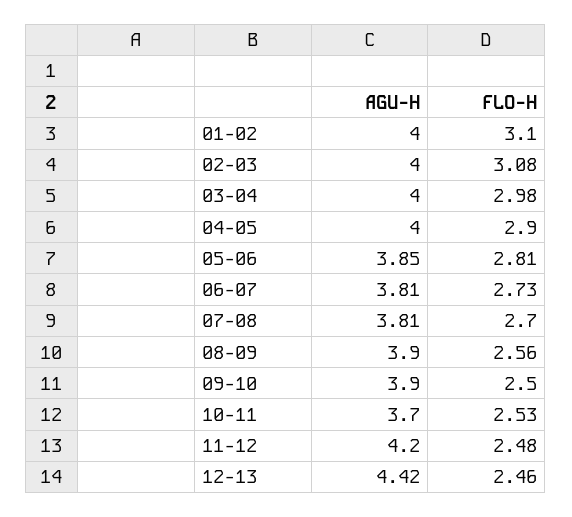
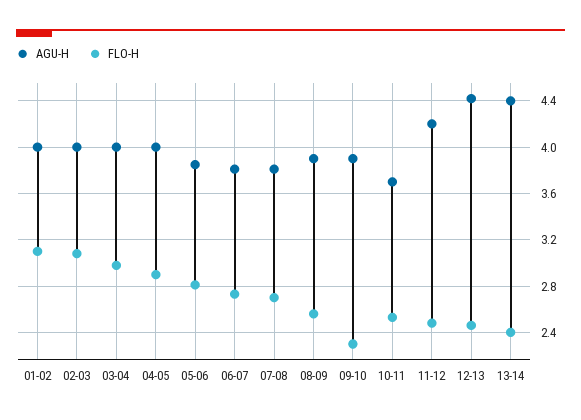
FLO-H, 09-10: 2.5 -> 2.3
AGU-H, 13-14: none -> 4.4
FLO-H, 13-14: none -> 2.4

